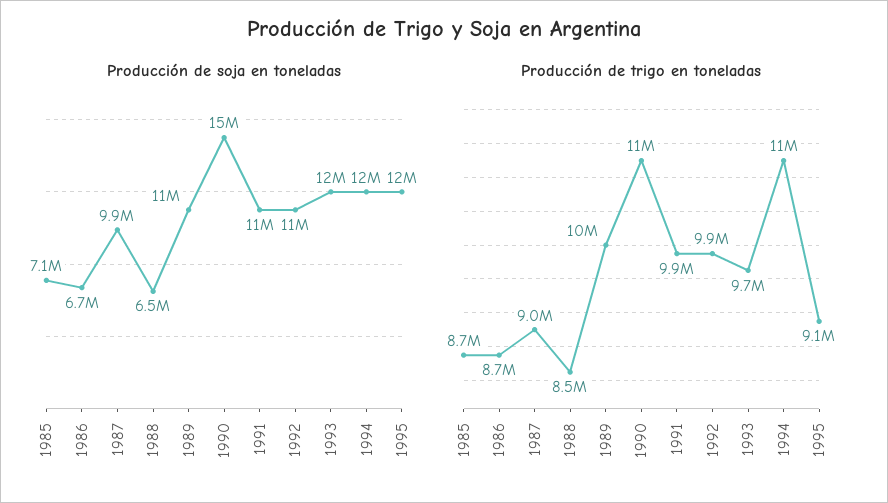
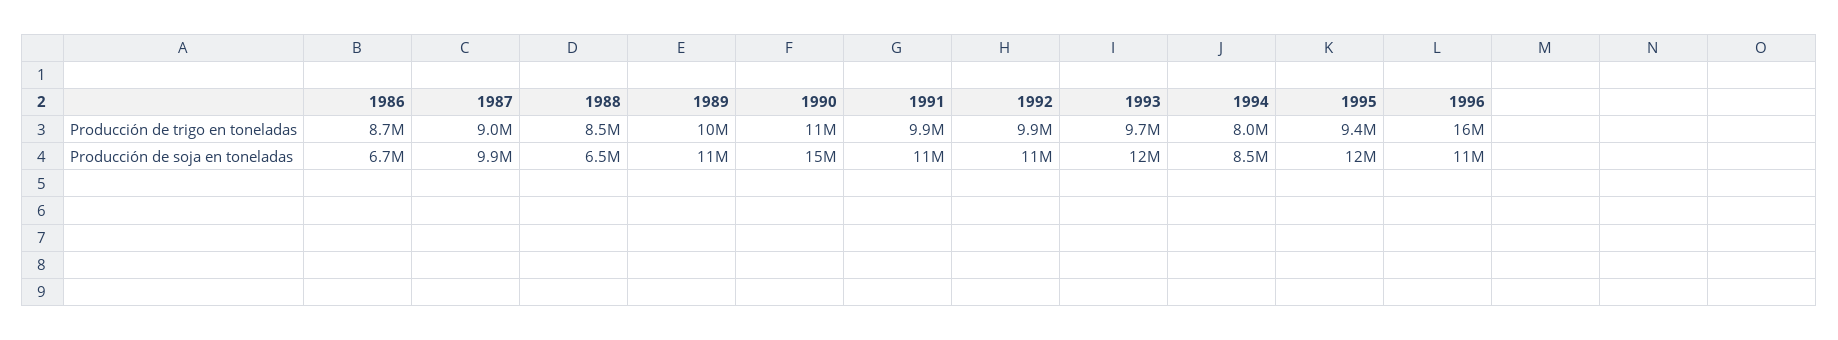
Producción de soja en toneladas, 1985: 7100000 -> none
Producción de soja en toneladas, 1994: 12000000 -> 8500000
Producción de trigo en toneladas, 1985: 8700000 -> none
Producción de trigo en toneladas, 1994: 11000000 -> 8000000
Producción de trigo en toneladas, 1995: 9100000 -> 9400000
Producción de trigo en toneladas, 1996: none -> 16000000
Producción de soja en toneladas, 1996: none -> 11000000

